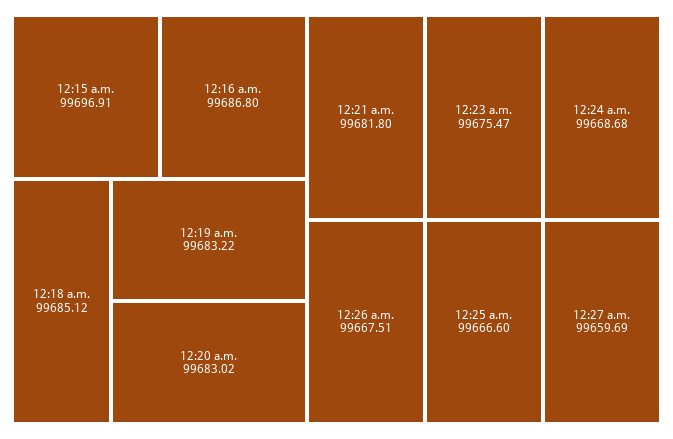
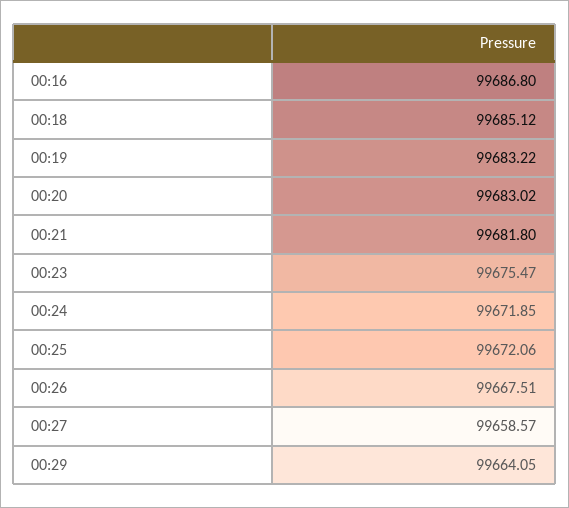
12:15 a.m.: 99696.91 -> none
12:24 a.m.: 99668.68 -> 99671.85
12:25 a.m.: 99666.6 -> 99672.06
12:27 a.m.: 99659.69 -> 99658.57
00:29: none -> 99664.05

